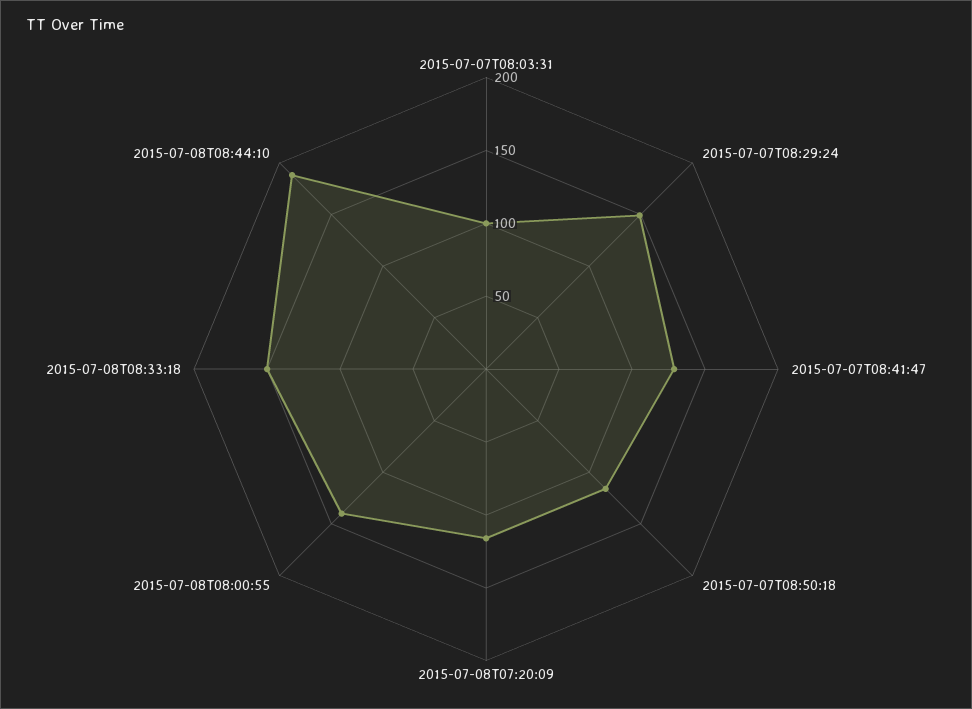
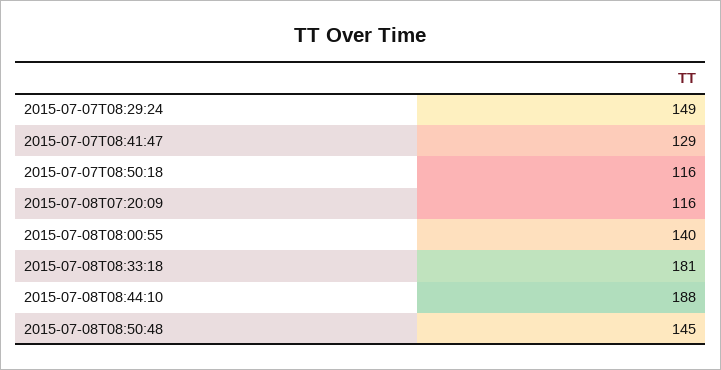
2015-07-07T08:03:31: 100 -> none
2015-07-08T08:33:18: 150 -> 181
2015-07-08T08:50:48: none -> 145

